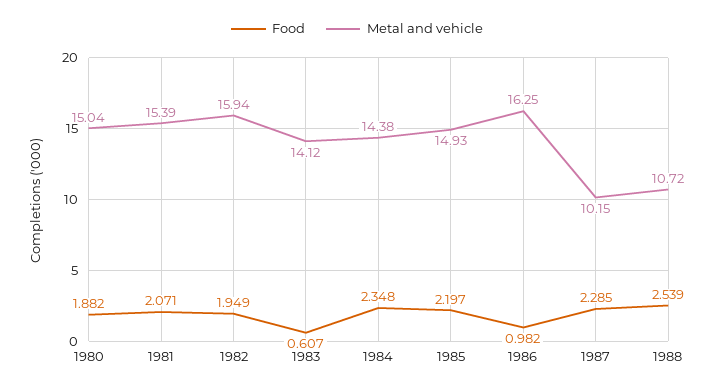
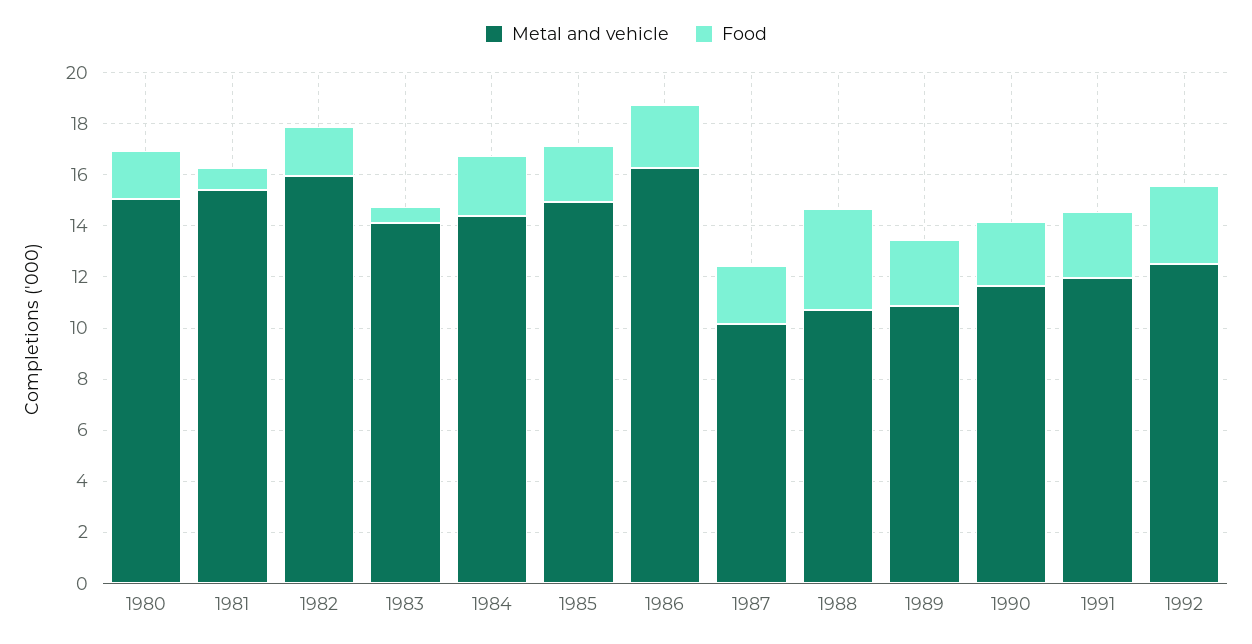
Food, 1981: 2.071 -> 1
Food, 1986: 0.982 -> 2.5
Food, 1988: 2.539 -> 4
Metal and vehicle, 1989: none -> 11
Food, 1989: none -> 2.5
Metal and vehicle, 1990: none -> 11.5
Food, 1990: none -> 2.5
Metal and vehicle, 1991: none -> 12
Food, 1991: none -> 2.5
Metal and vehicle, 1992: none -> 12.5
Food, 1992: none -> 3

